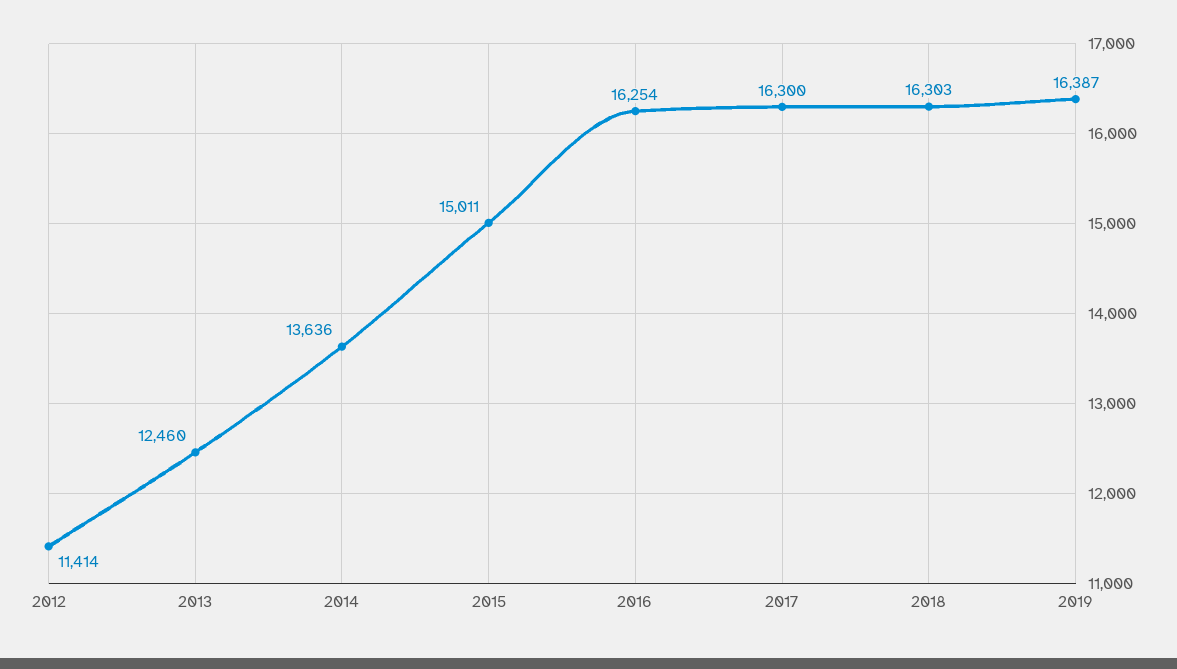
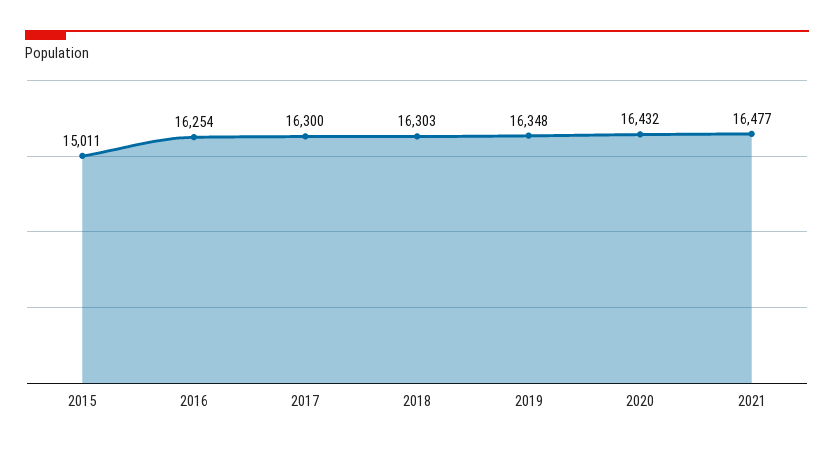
2012: 11414 -> none
2013: 12460 -> none
2014: 13636 -> none
2019: 16387 -> 16348
2020: none -> 16432
2021: none -> 16477

